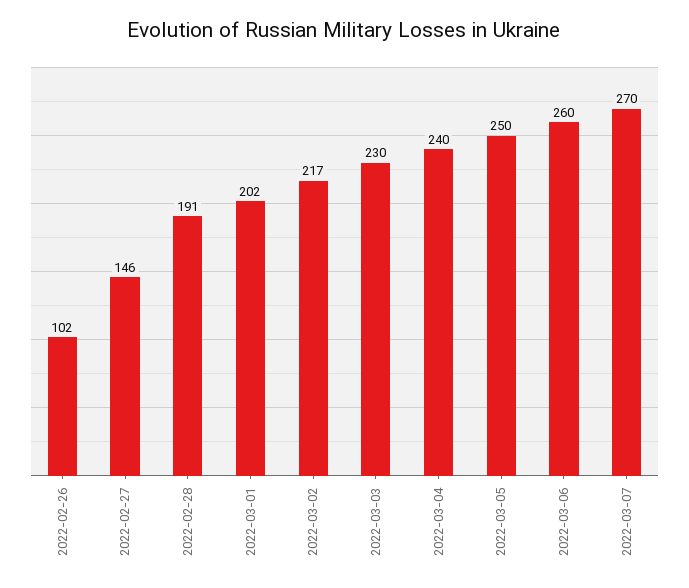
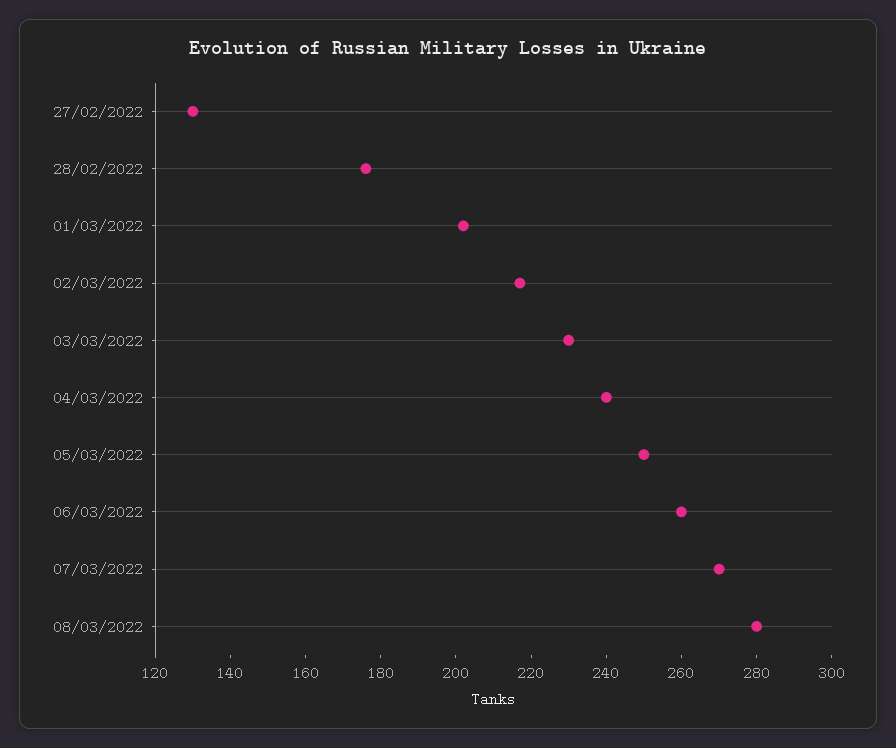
2022-02-26: 102 -> none
2022-02-27: 146 -> 130
2022-02-28: 191 -> 175
08/03/2022: none -> 280

